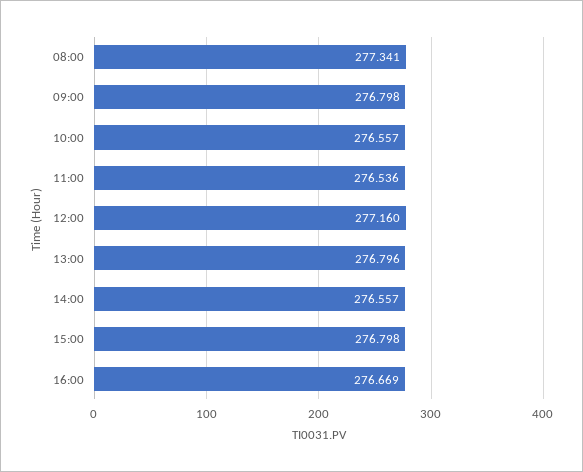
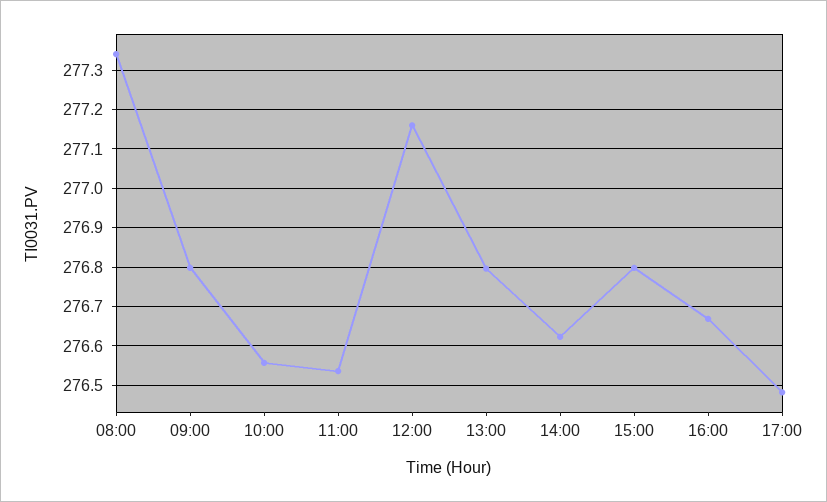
14:00: 276.557 -> 276.62
17:00: none -> 276.48

